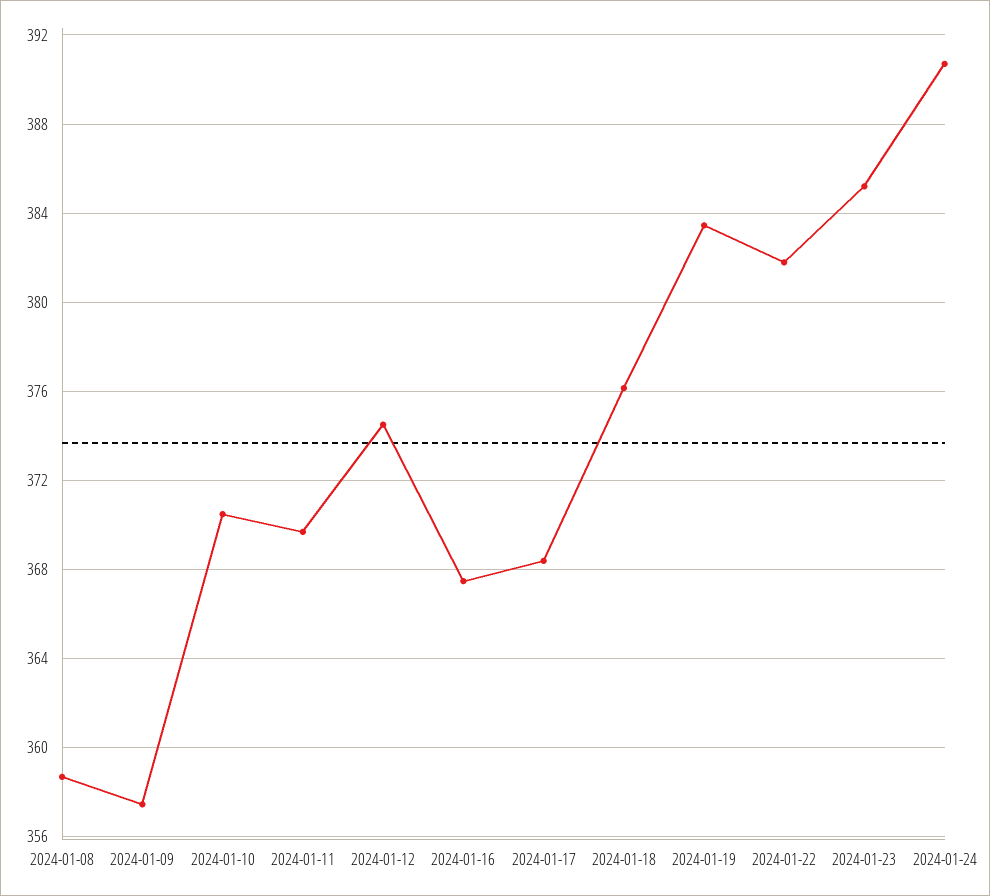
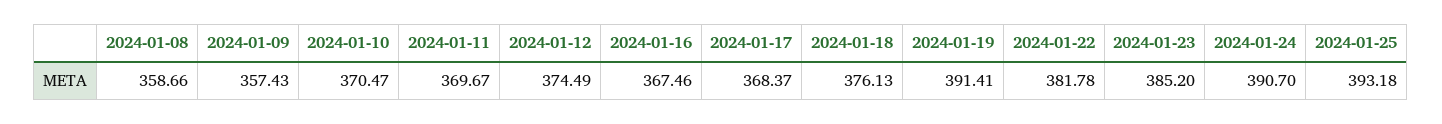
2024-01-19: 383.5 -> 391.41
2024-01-25: none -> 393.18

